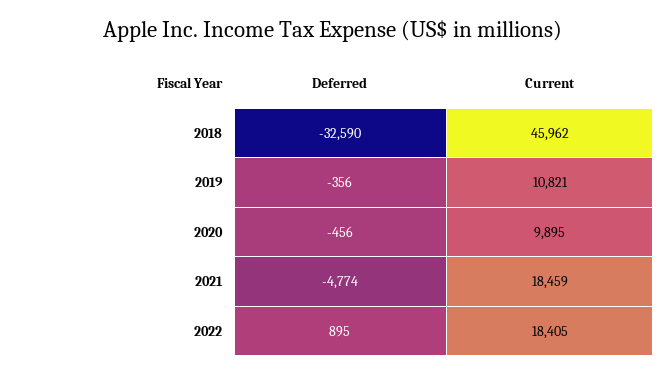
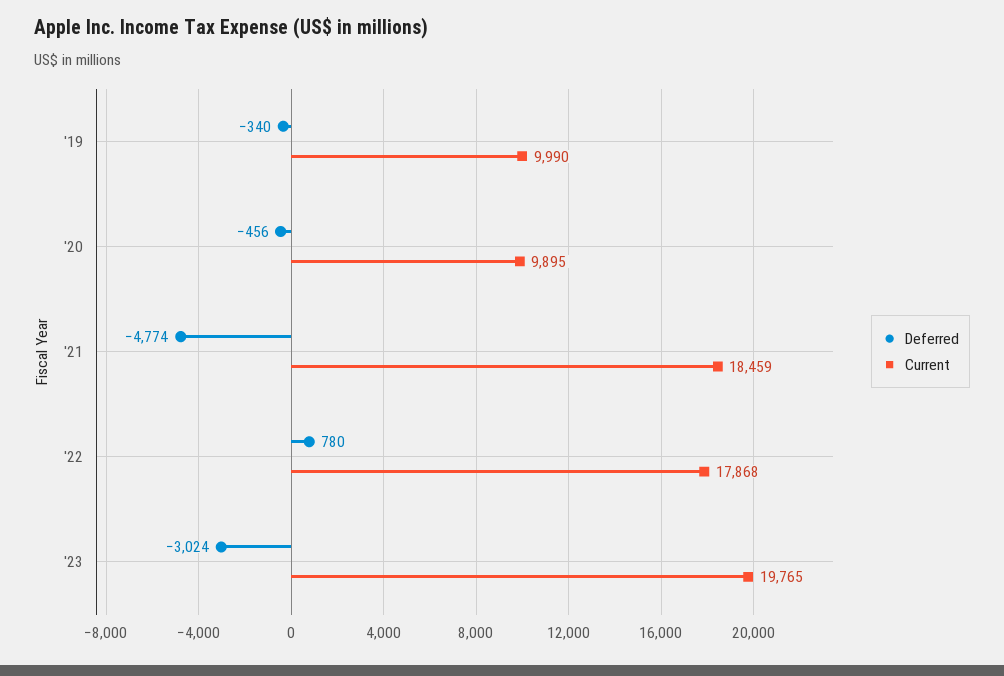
Deferred, 2018: -32590 -> none
Current, 2018: 45962 -> none
Deferred, 2019: -356 -> -340
Current, 2019: 10821 -> 9990
Deferred, 2022: 895 -> 780
Current, 2022: 18405 -> 17868
Deferred, '23: none -> -3024
Current, '23: none -> 19765

